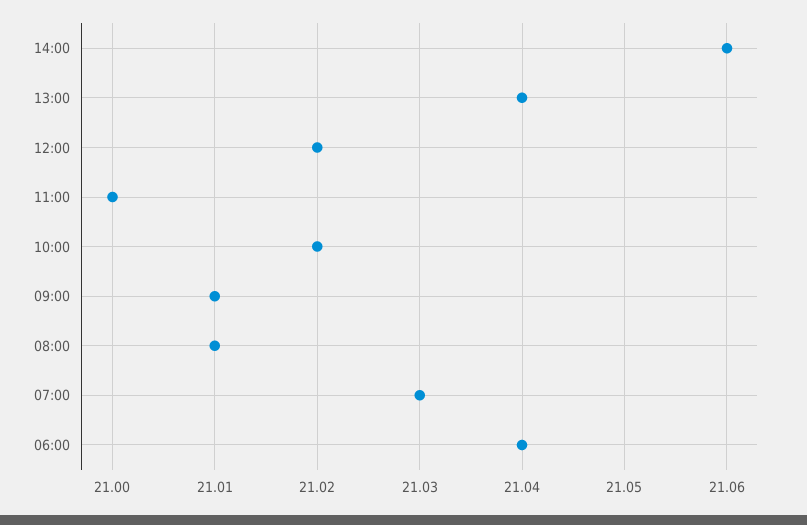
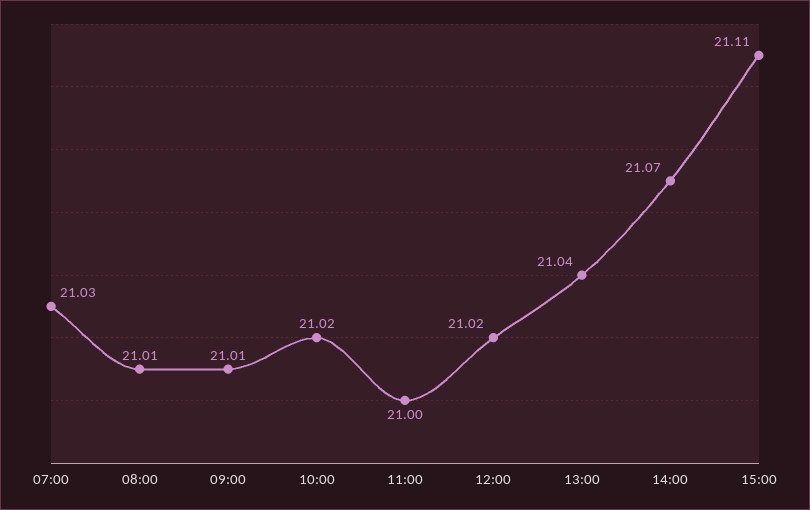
14:00: 21.06 -> 21.07
06:00: 21.04 -> none
15:00: none -> 21.11

